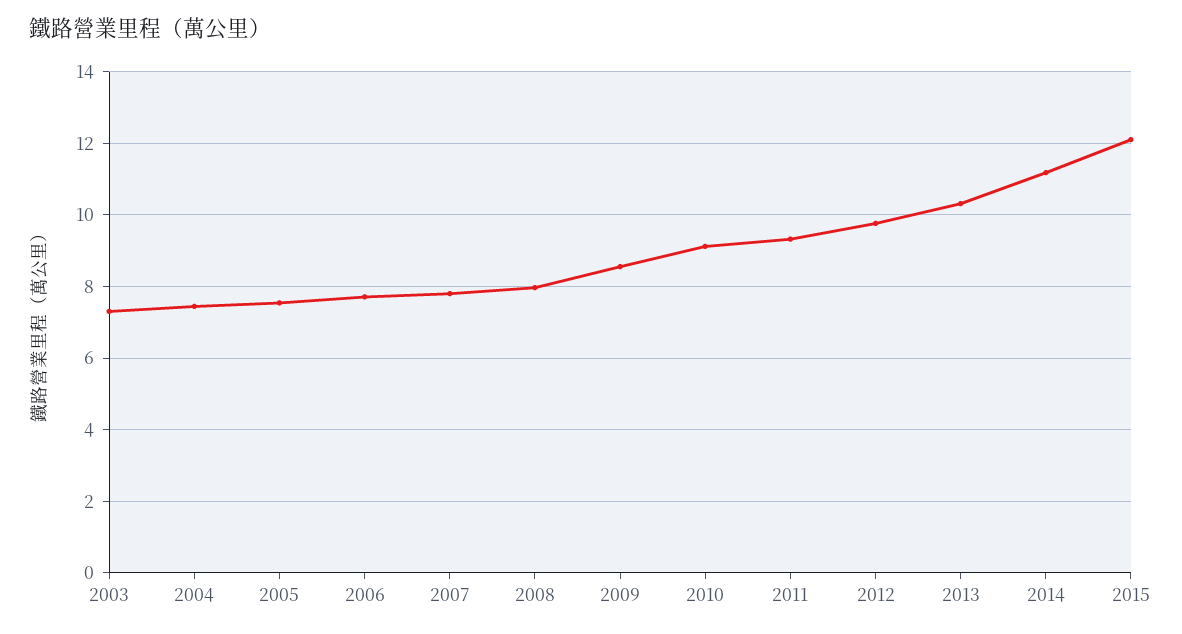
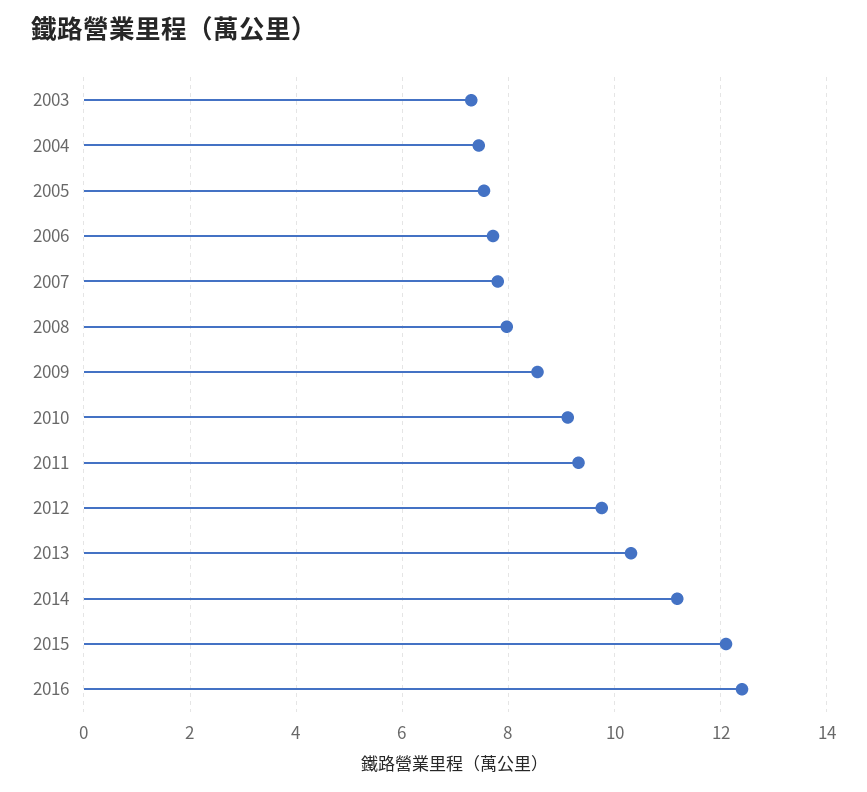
2016: none -> 12.4

